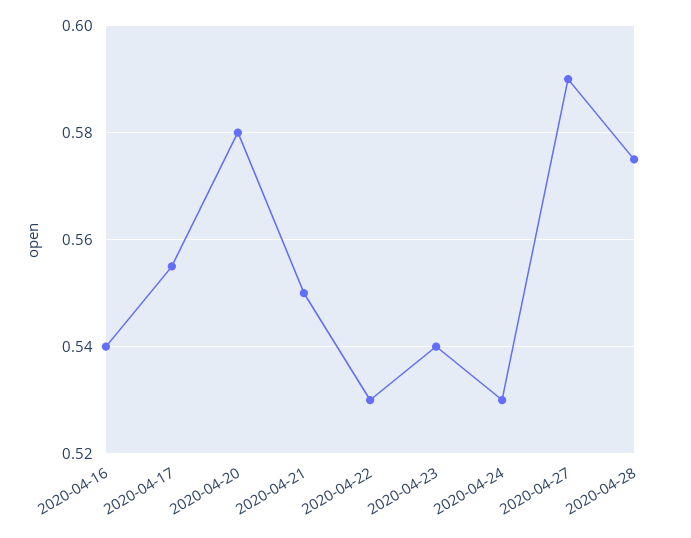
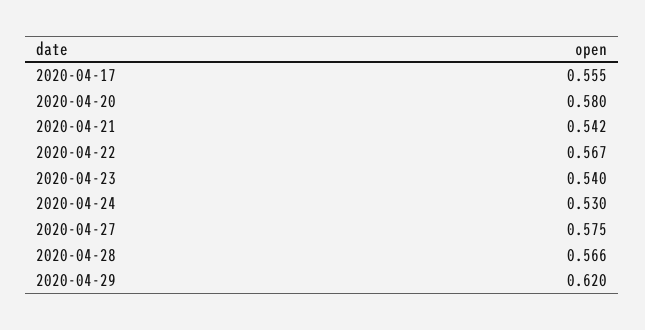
2020-04-16: 0.54 -> none
2020-04-21: 0.55 -> 0.542
2020-04-22: 0.53 -> 0.567
2020-04-27: 0.59 -> 0.575
2020-04-28: 0.575 -> 0.566
2020-04-29: none -> 0.62

